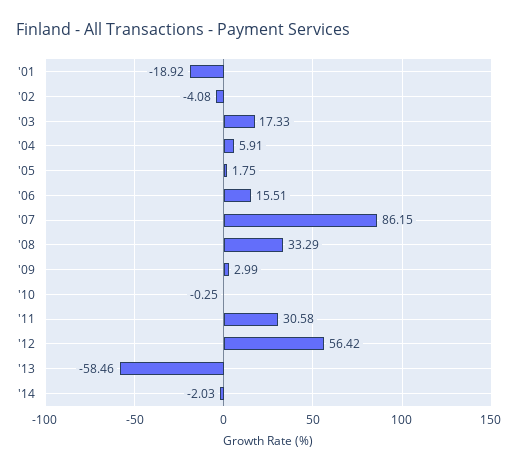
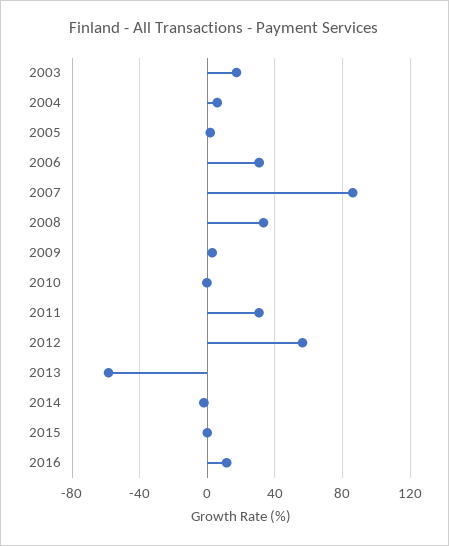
'01: -18.92 -> none
'02: -4.08 -> none
'06: 15.51 -> 30
2015: none -> 0
2016: none -> 10

